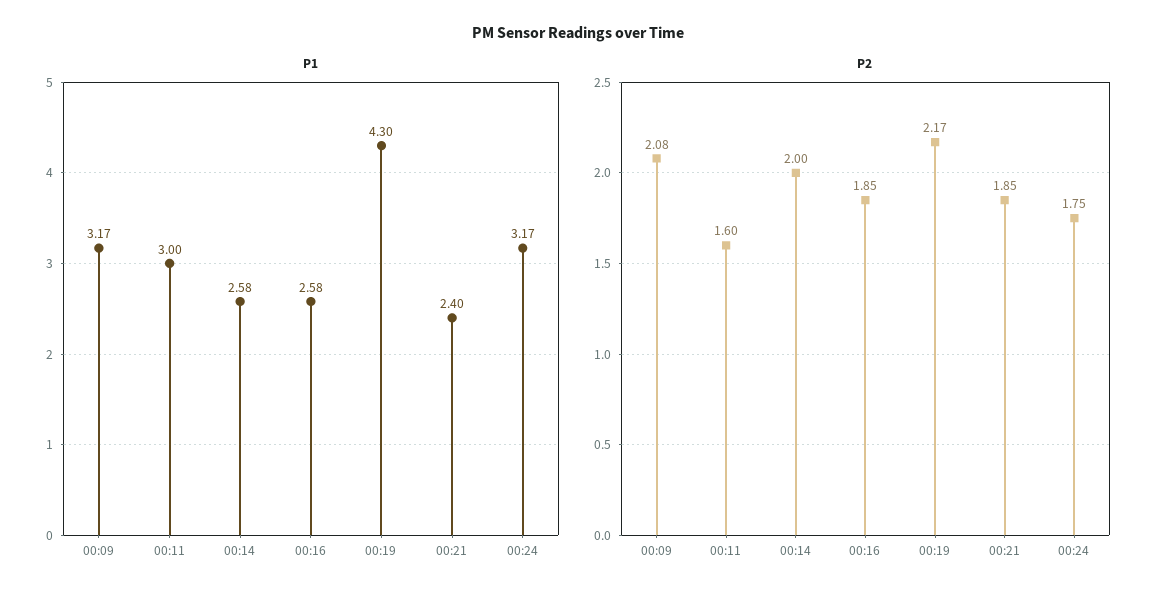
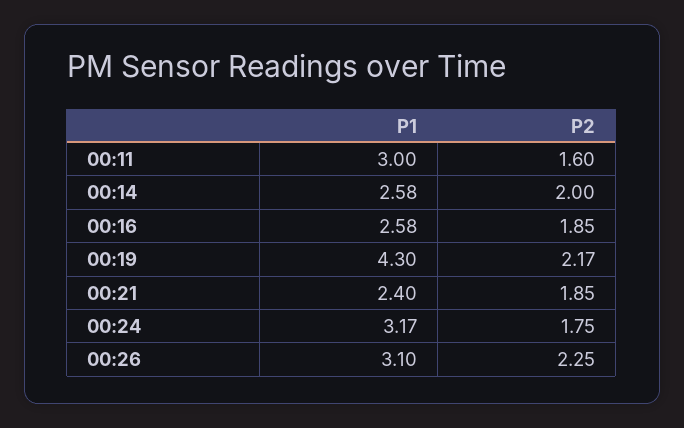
P1, 00:09: 3.17 -> none
P2, 00:09: 2.08 -> none
P1, 00:26: none -> 3.1
P2, 00:26: none -> 2.25

